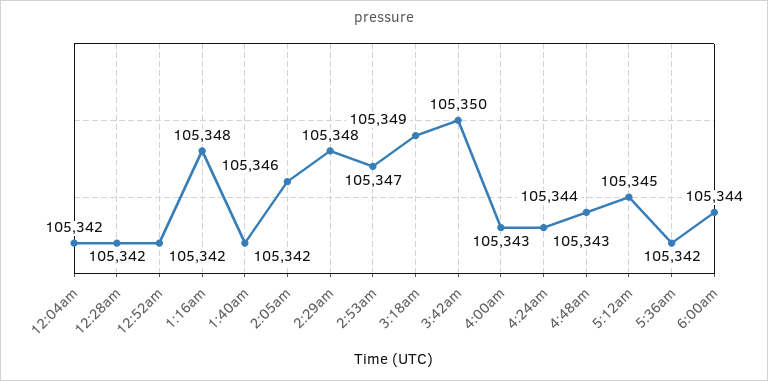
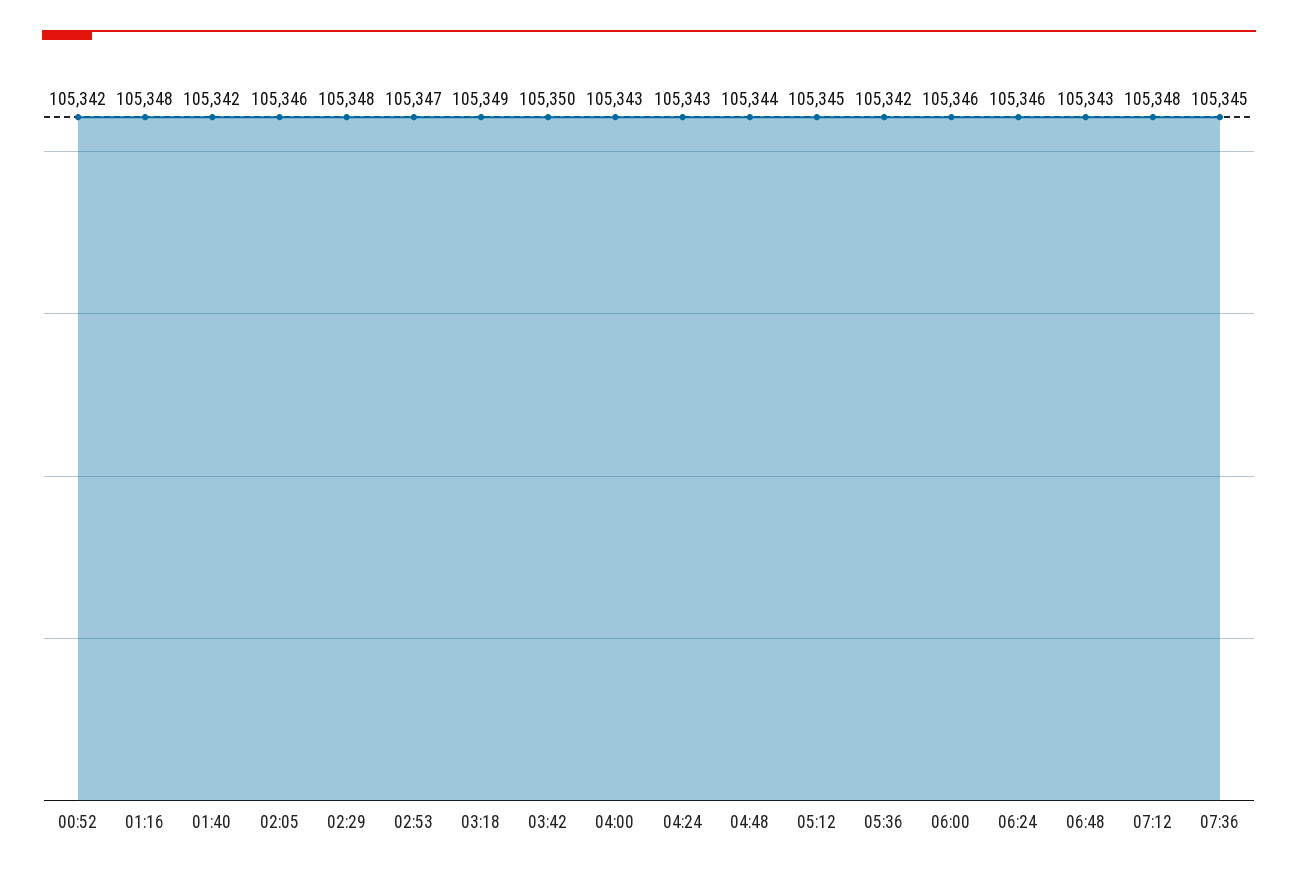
12:04am: 105342 -> none
12:28am: 105342 -> none
6:00am: 105344 -> 105346
06:24: none -> 105346
06:48: none -> 105343
07:12: none -> 105348
07:36: none -> 105345

